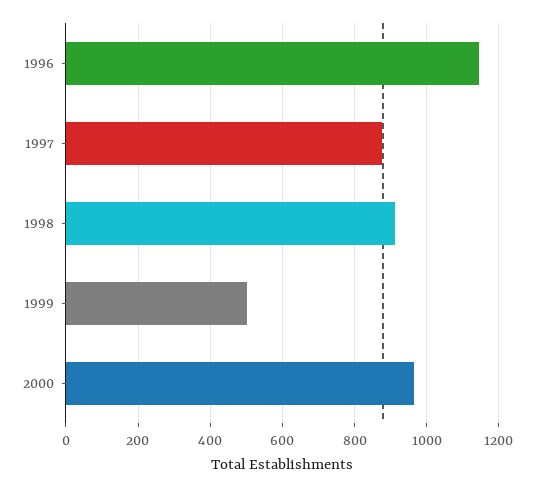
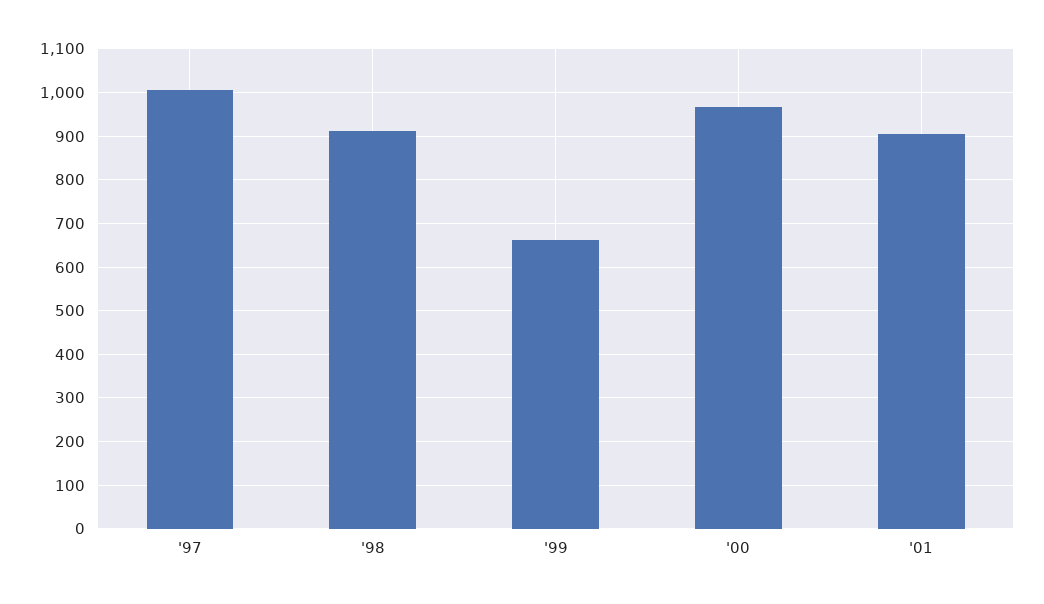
1996: 1140 -> none
1997: 880 -> 1000
1999: 500 -> 660
'01: none -> 900

